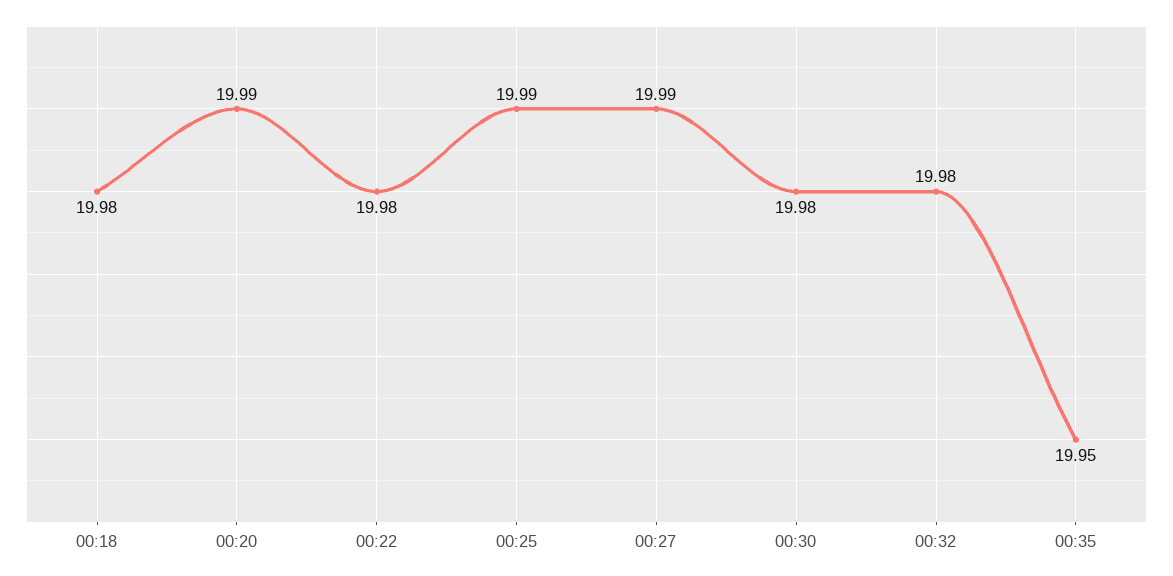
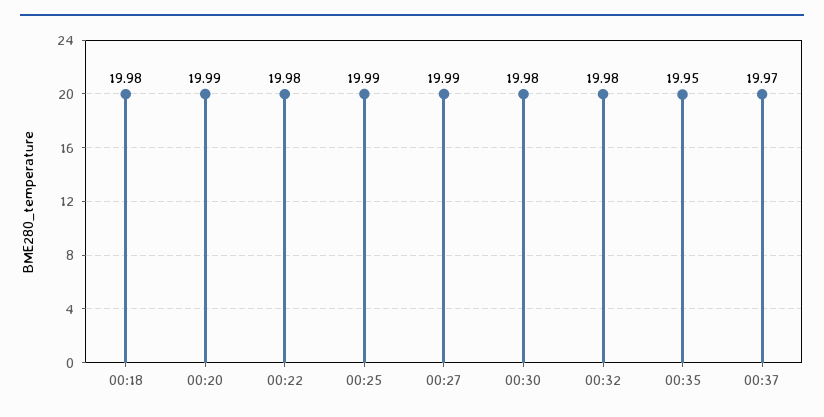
00:37: none -> 19.97

